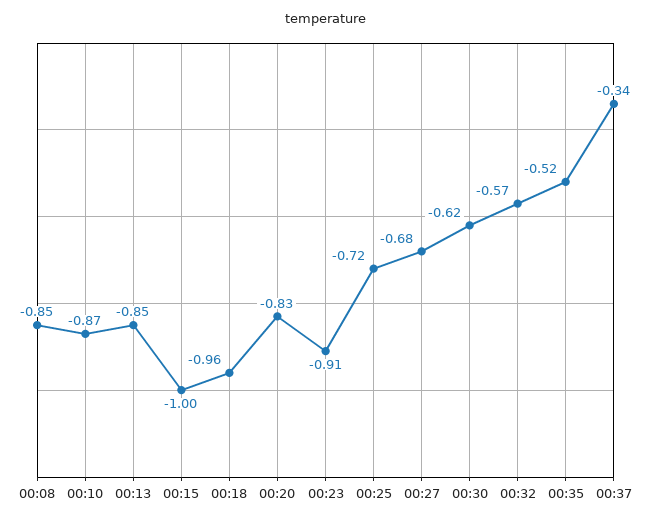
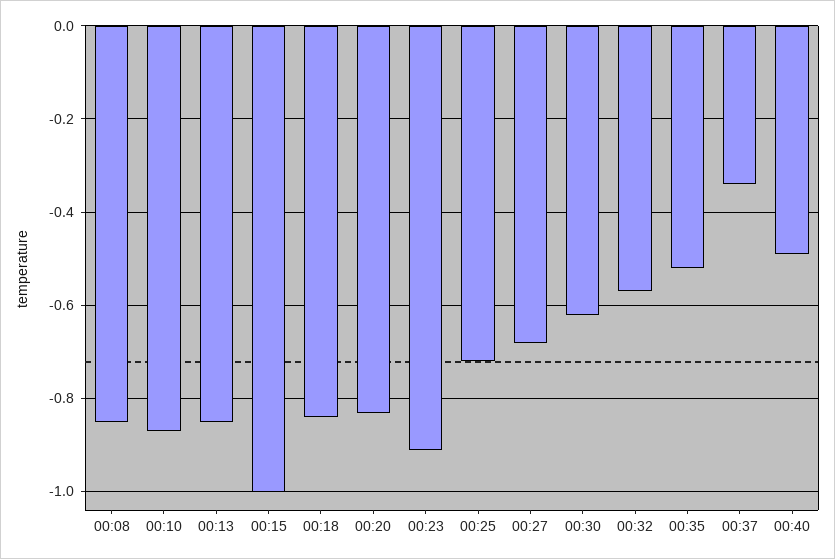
00:18: -0.96 -> -0.85
00:40: none -> -0.5

